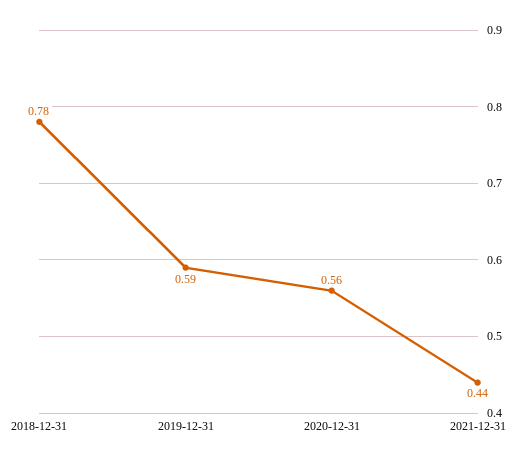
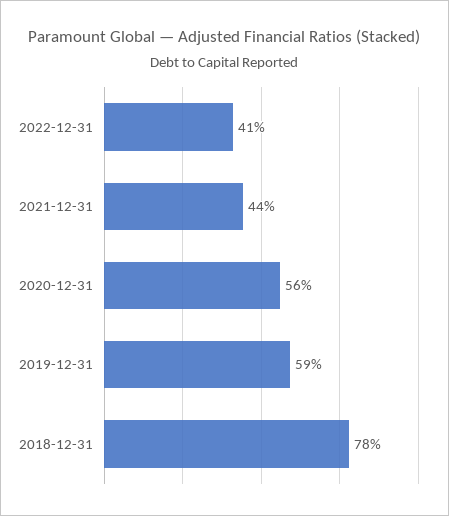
2022-12-31: none -> 0.41

